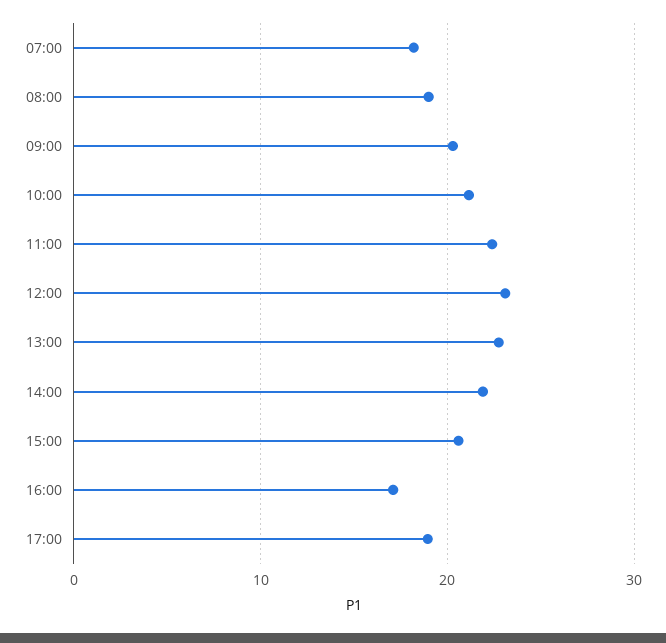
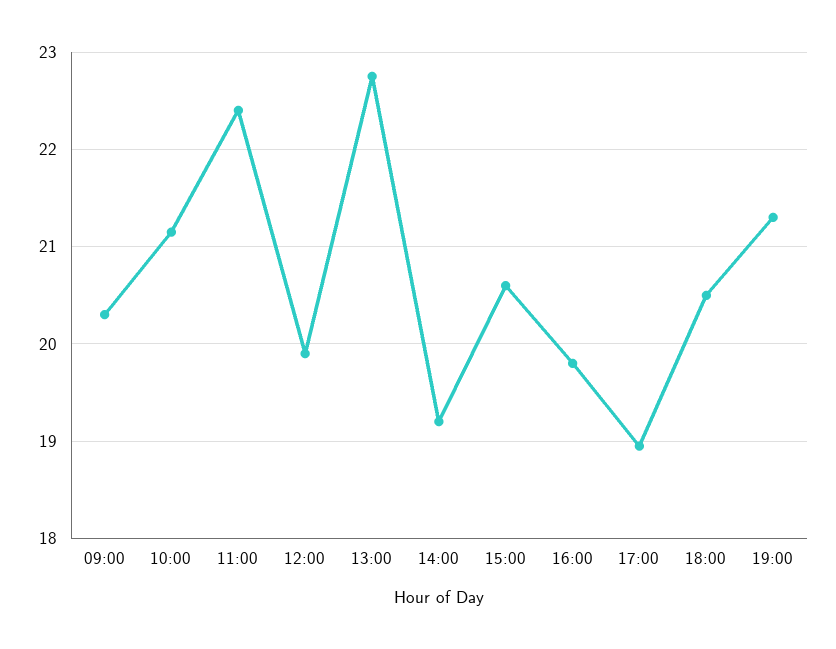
07:00: 18 -> none
08:00: 19 -> none
12:00: 23 -> 19.9
14:00: 22 -> 19.2
16:00: 17 -> 19.8
18:00: none -> 20.5
19:00: none -> 21.3

